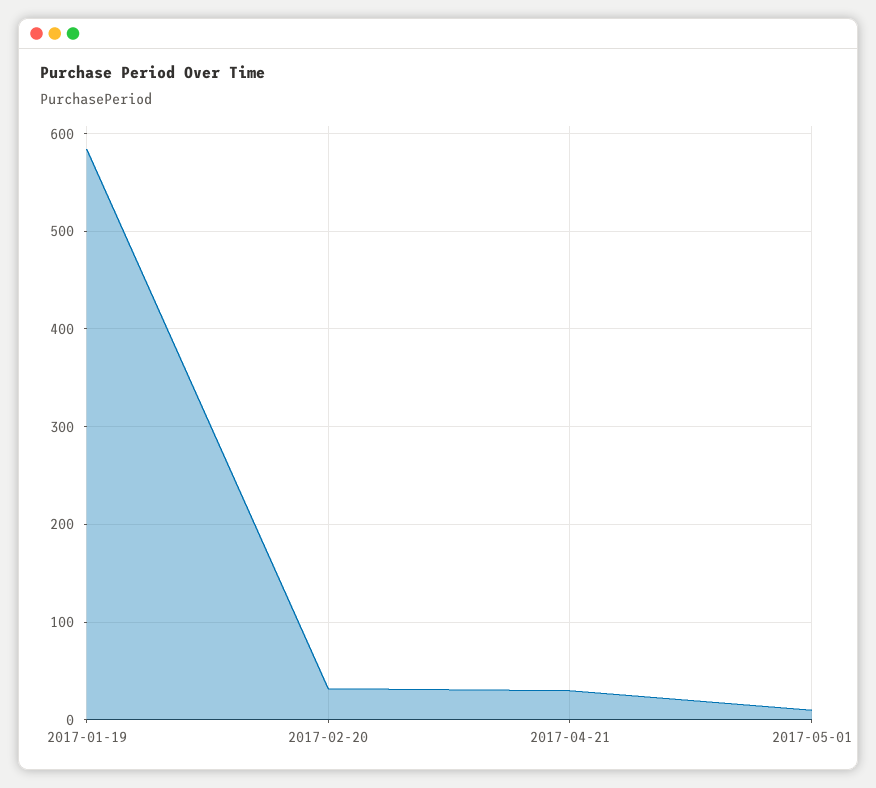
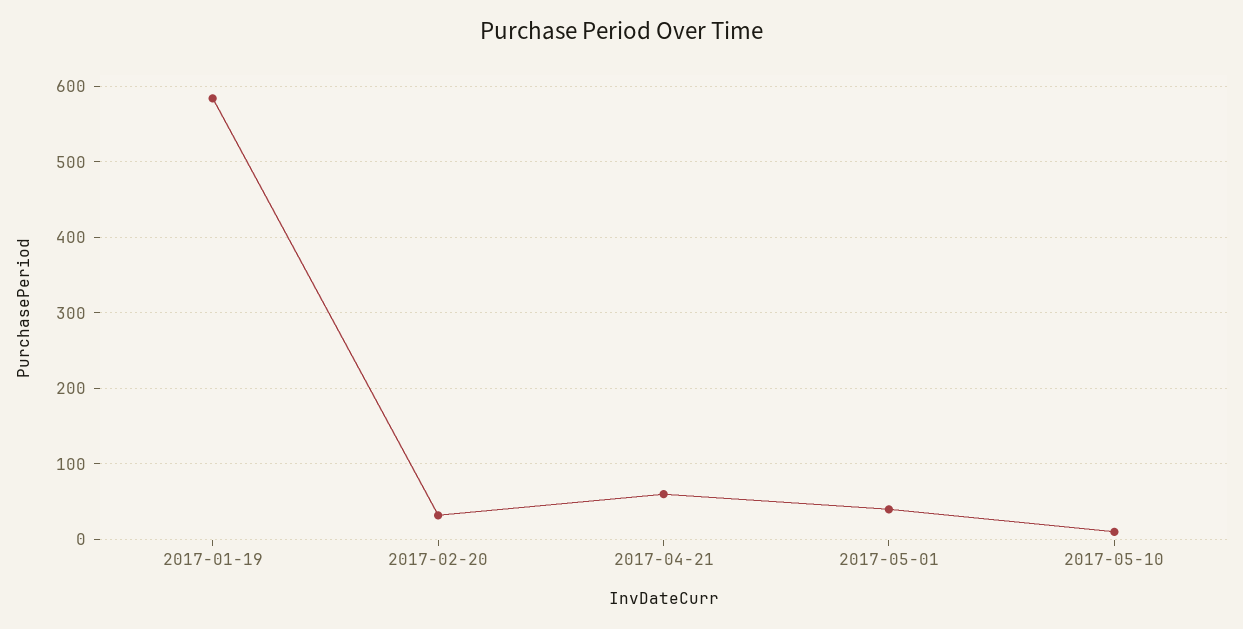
2017-04-21: 30 -> 60
2017-05-01: 10 -> 40
2017-05-10: none -> 10

